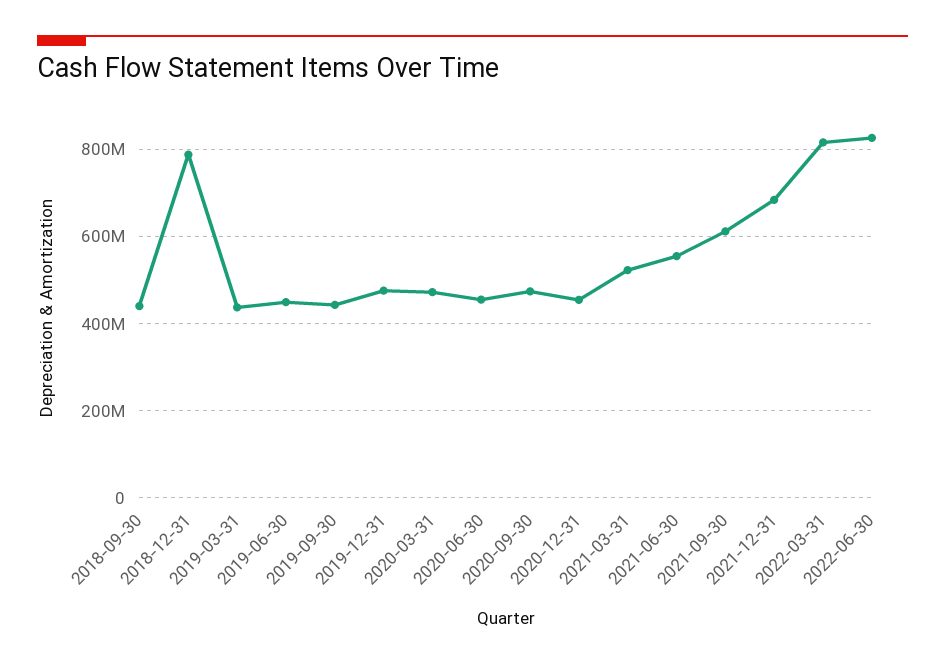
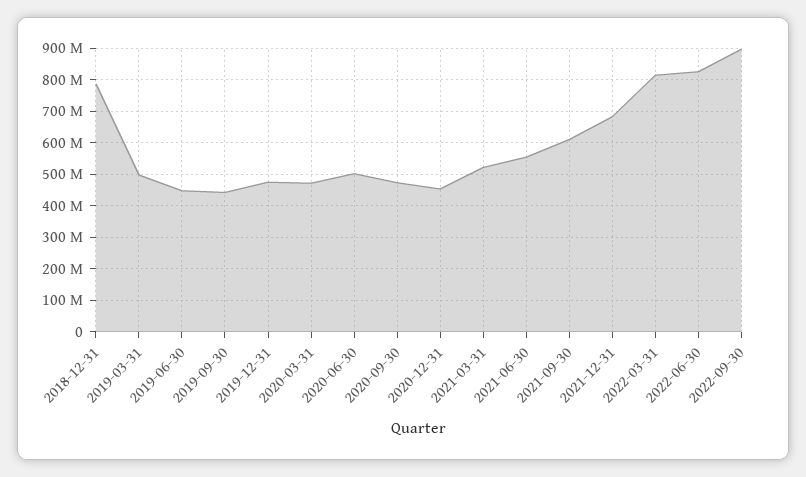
2018-09-30: 440000000 -> none
2019-03-31: 440000000 -> 500000000
2020-06-30: 460000000 -> 500000000
2022-09-30: none -> 900000000

